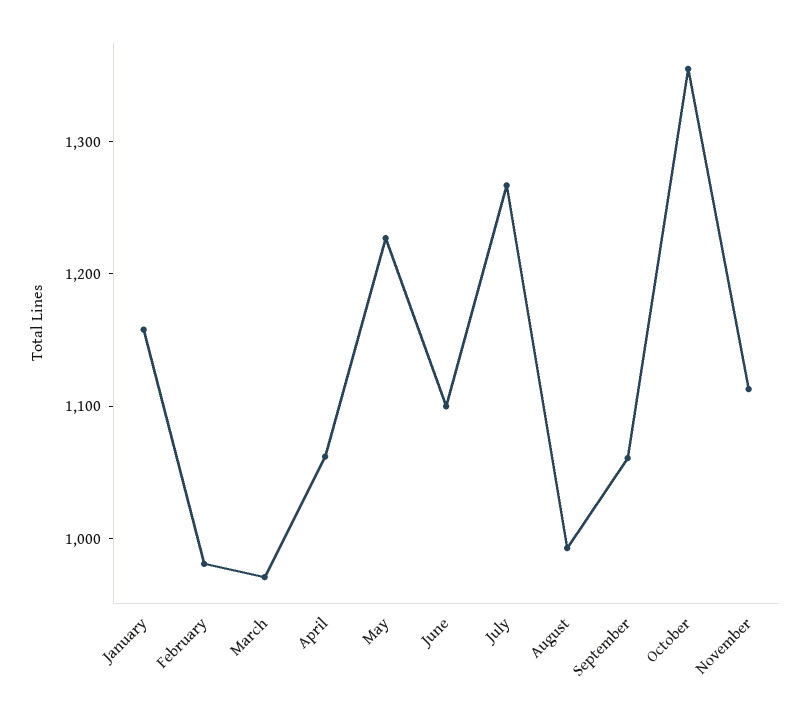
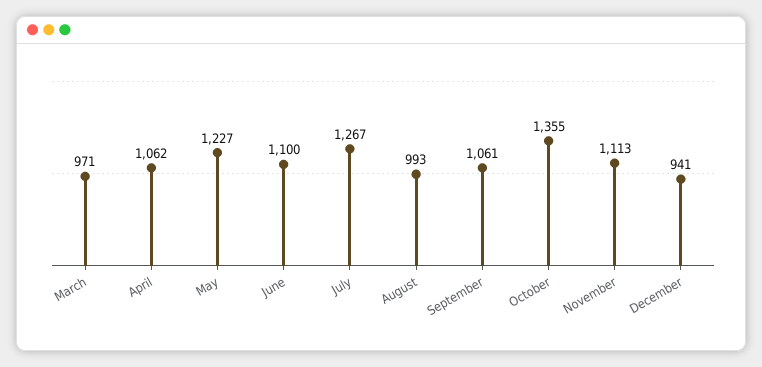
January: 1160 -> none
February: 980 -> none
December: none -> 941

